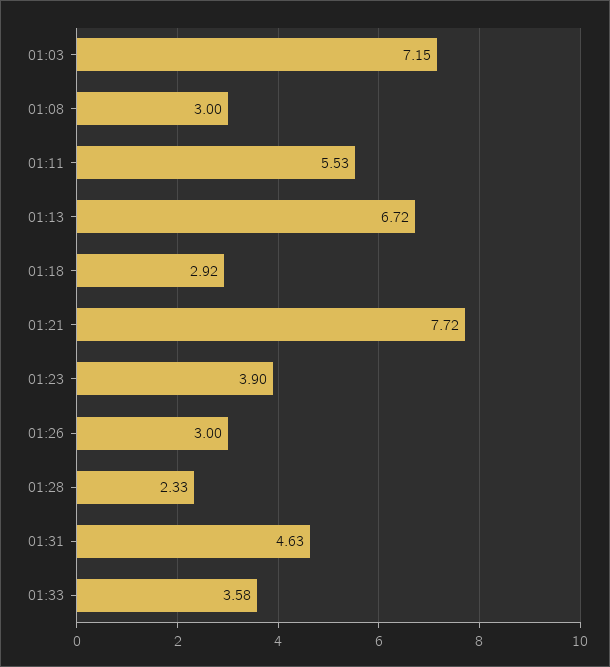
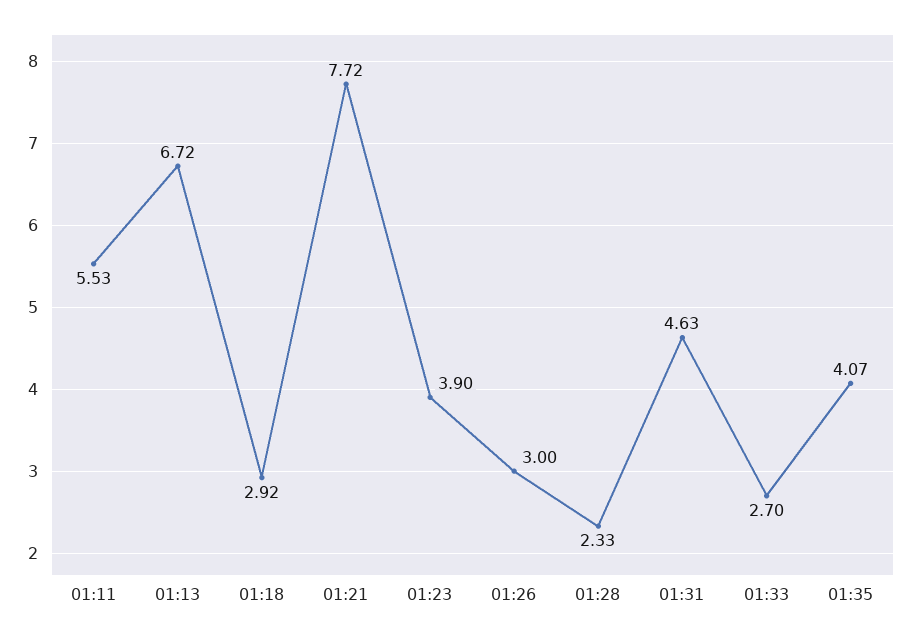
01:03: 7.15 -> none
01:08: 3 -> none
01:33: 3.58 -> 2.7
01:35: none -> 4.07

